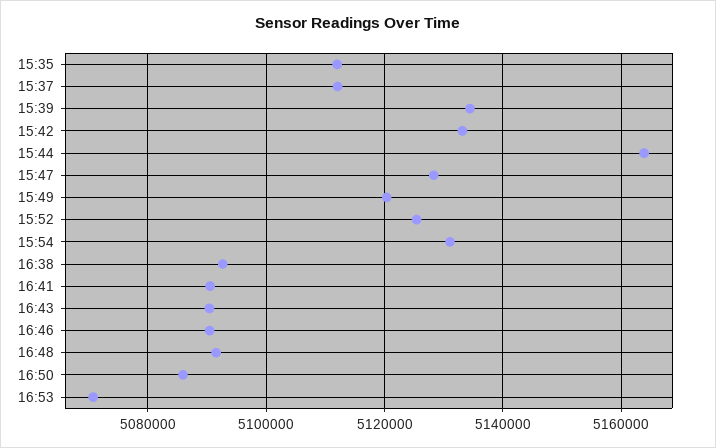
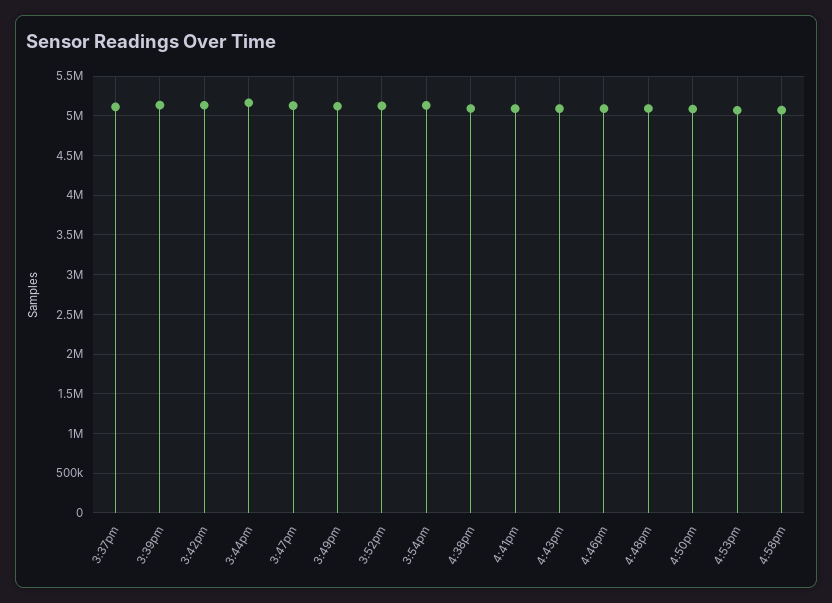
15:35: 5112000 -> none
4:58pm: none -> 5100000

